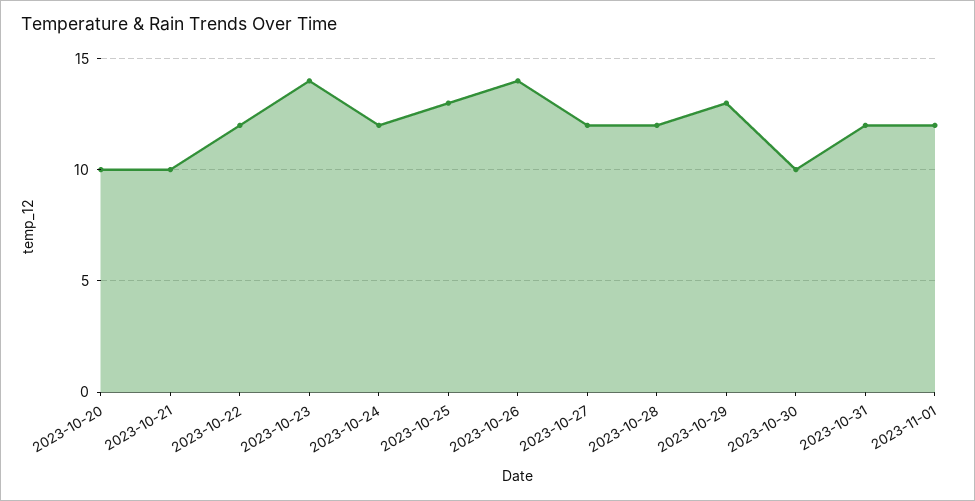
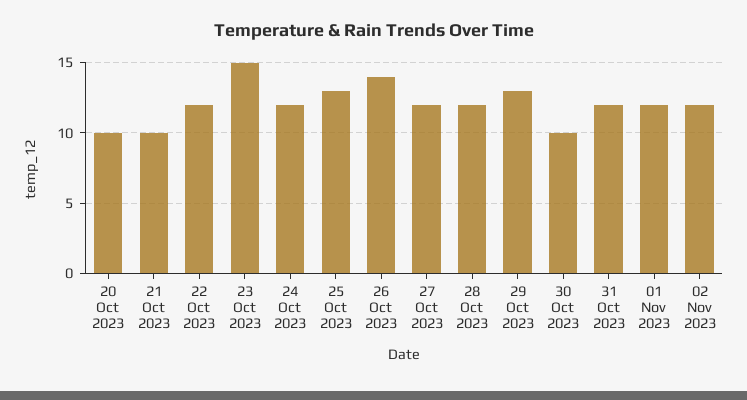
2023-10-23: 14 -> 15
02 Nov 2023: none -> 12

